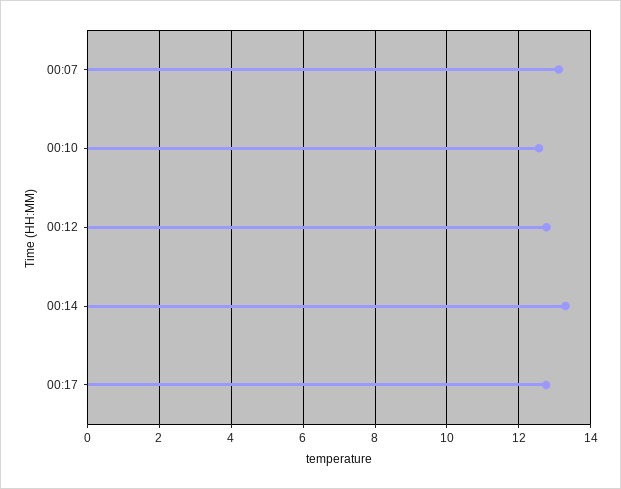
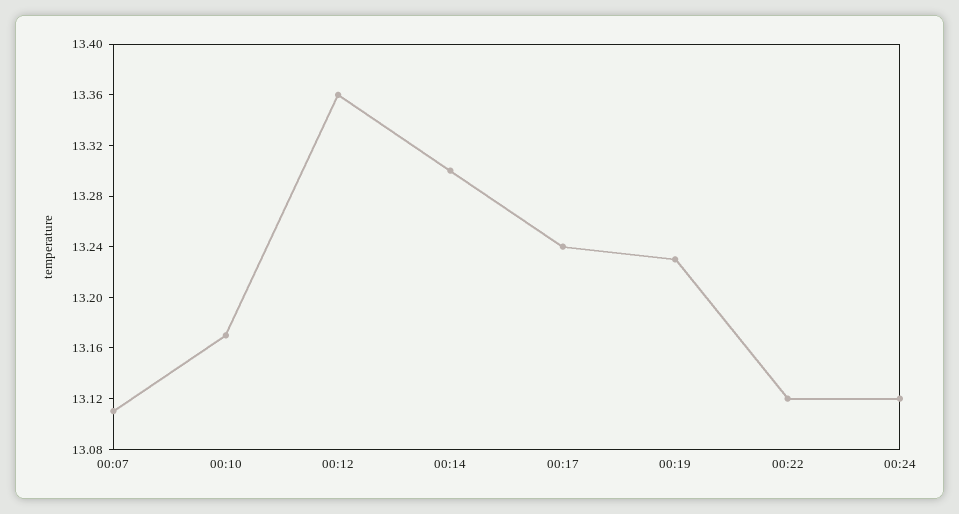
00:10: 12.6 -> 13.17
00:12: 12.8 -> 13.36
00:17: 12.8 -> 13.24
00:19: none -> 13.23
00:22: none -> 13.12
00:24: none -> 13.12

